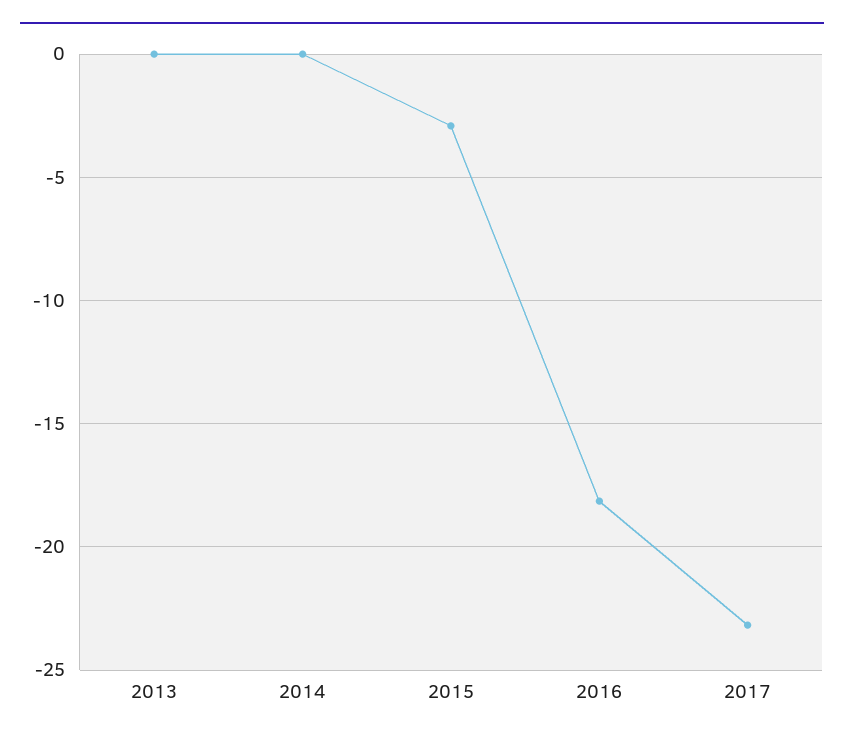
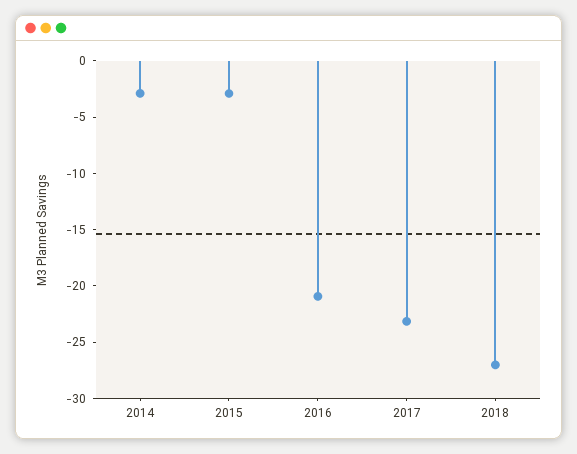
2013: 0 -> none
2014: 0 -> -3
2016: -18 -> -21
2018: none -> -27

